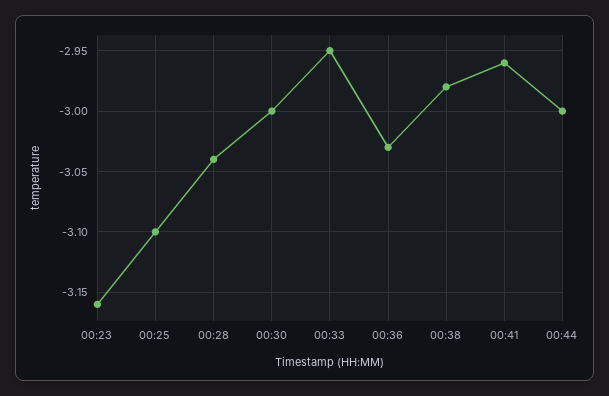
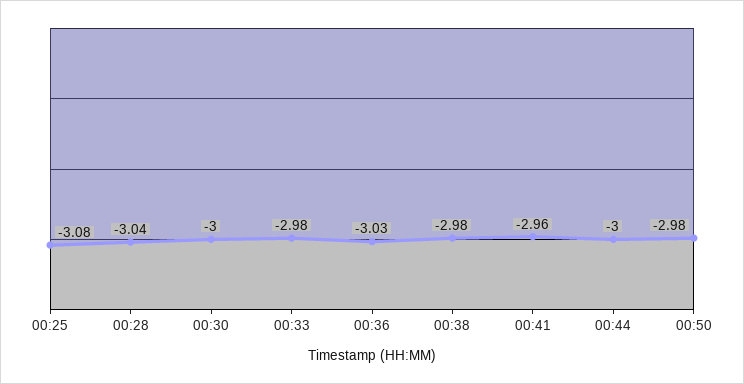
00:23: -3.16 -> none
00:25: -3.1 -> -3.08
00:33: -2.95 -> -2.98
00:50: none -> -2.98

